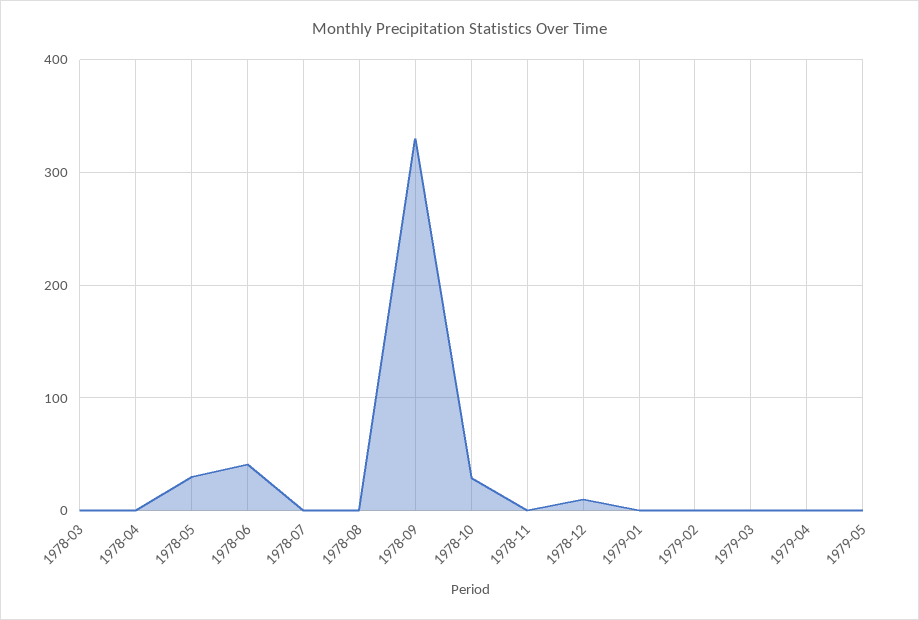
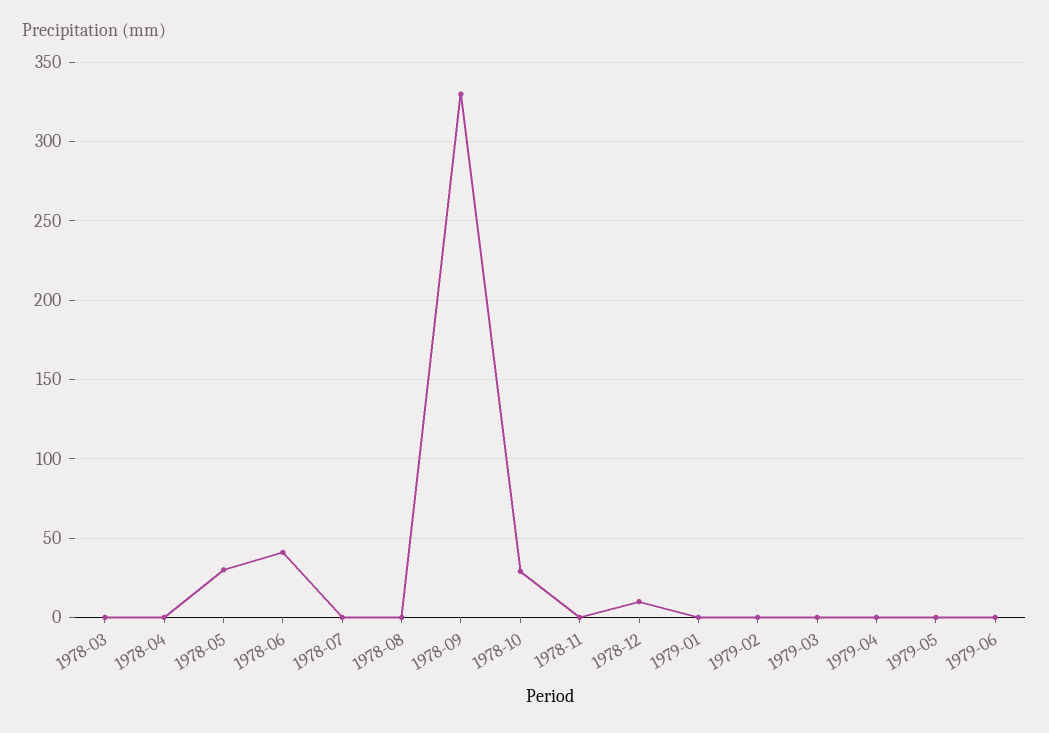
1979-06: none -> 0

